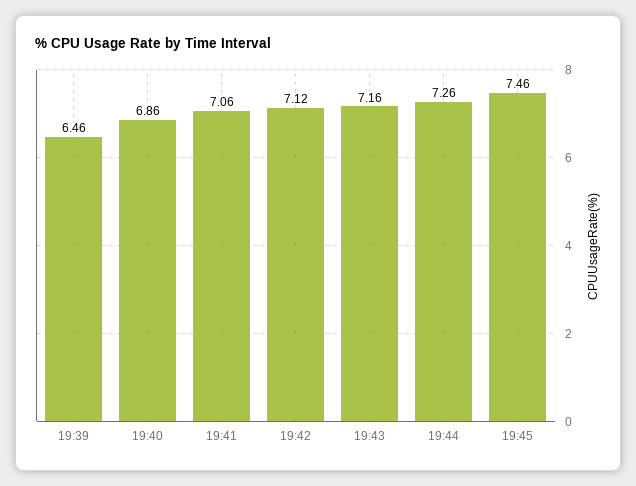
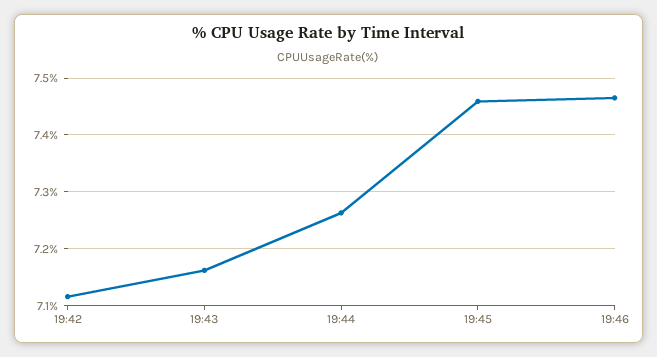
19:39: 6.46 -> none
19:40: 6.86 -> none
19:41: 7.06 -> none
19:46: none -> 7.46

